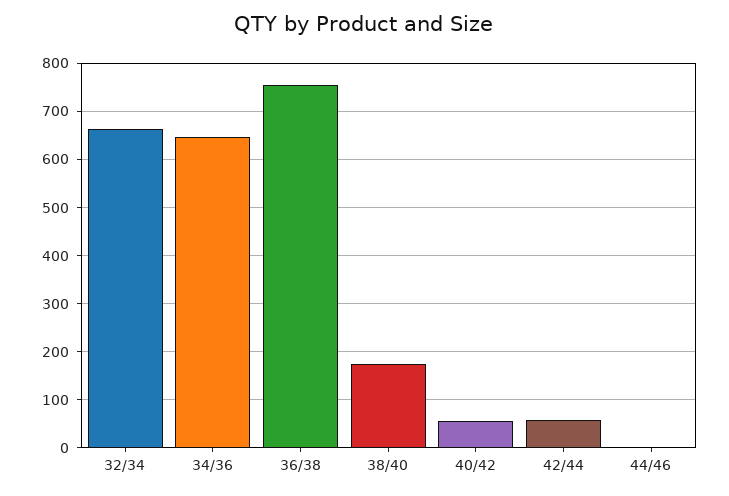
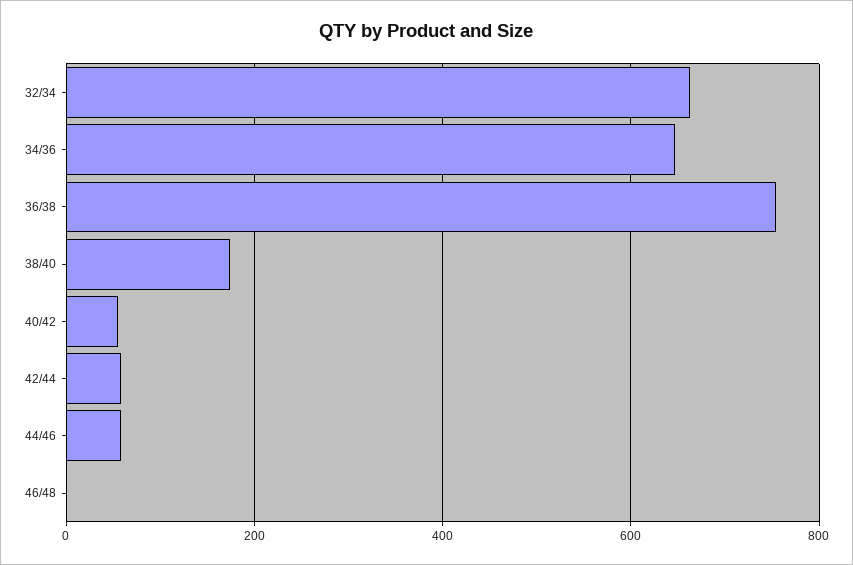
44/46: 0 -> 60
46/48: none -> 0

